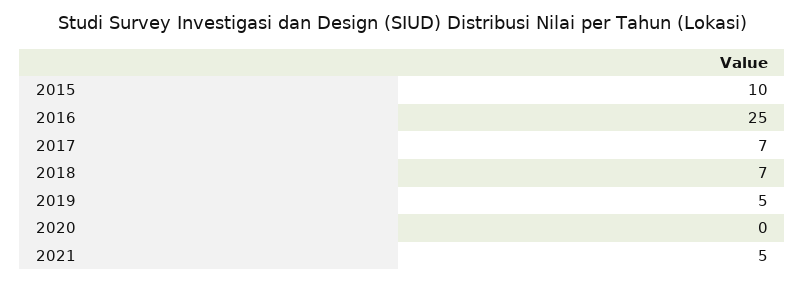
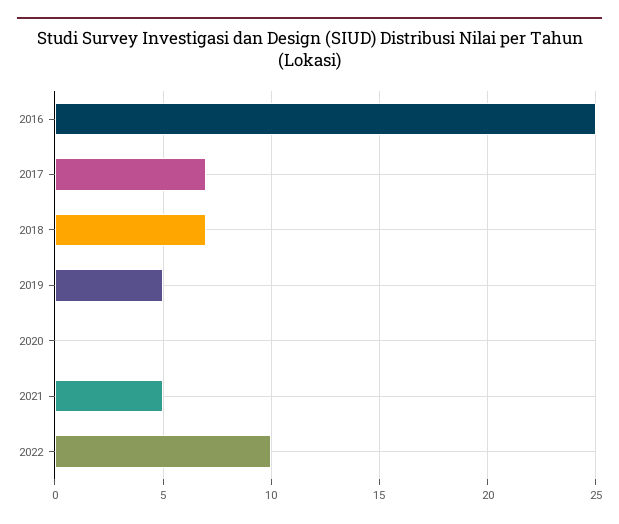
2015: 10 -> none
2022: none -> 10

